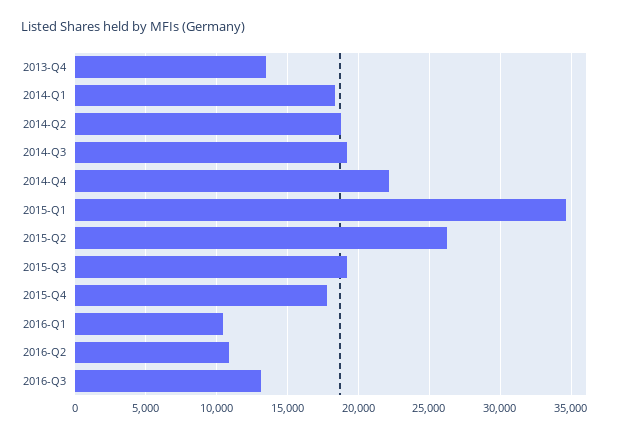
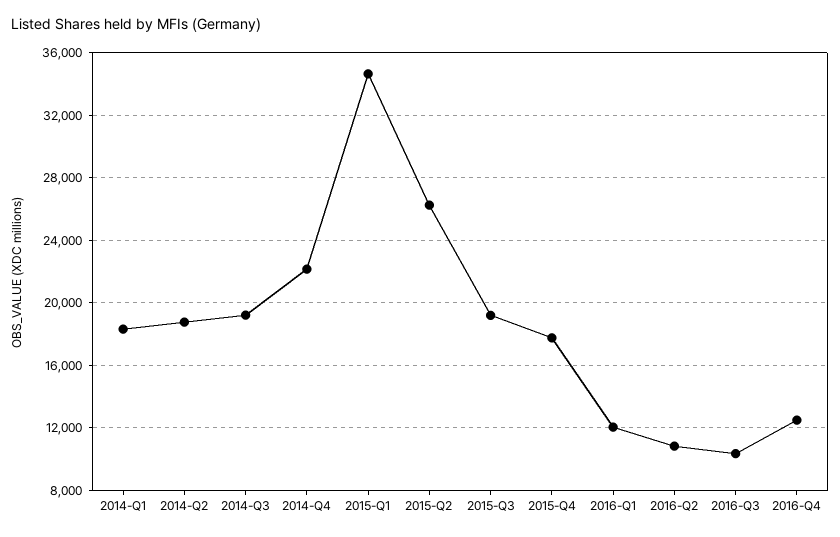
2013-Q4: 13500 -> none
2016-Q1: 10500 -> 12000
2016-Q3: 13000 -> 10500
2016-Q4: none -> 12500

